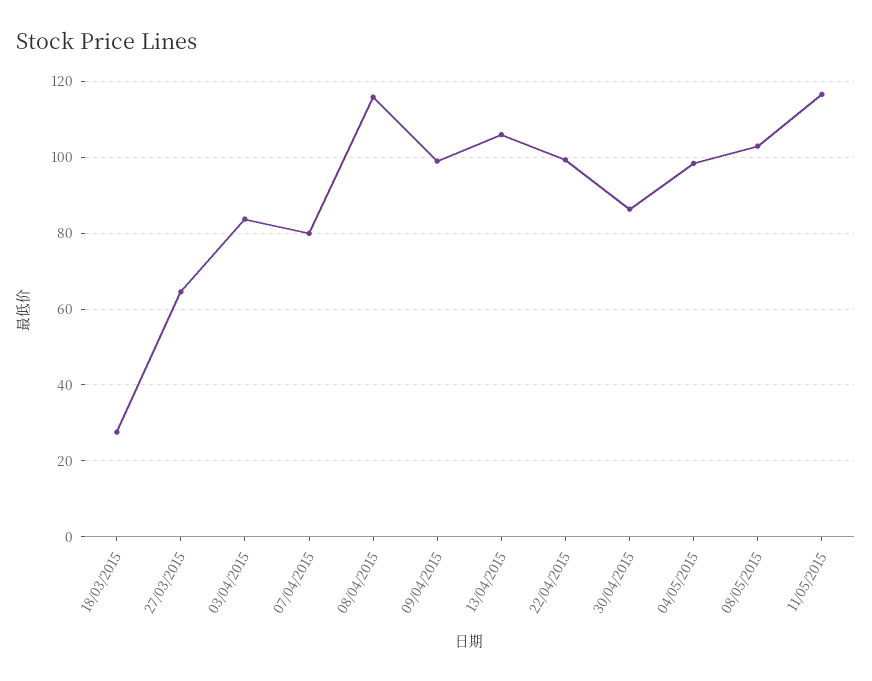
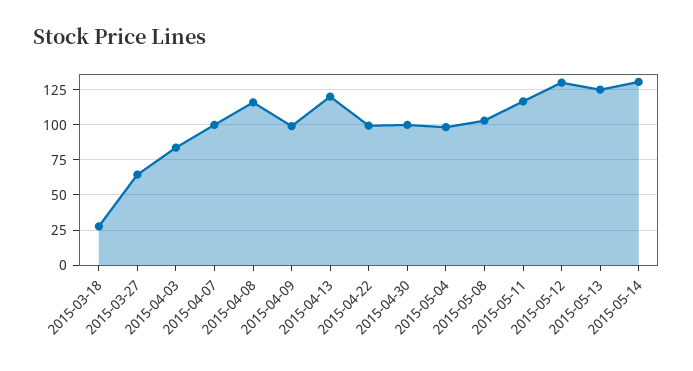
07/04/2015: 80 -> 100
13/04/2015: 106 -> 120
30/04/2015: 86 -> 100
2015-05-12: none -> 130
2015-05-13: none -> 125
2015-05-14: none -> 130

